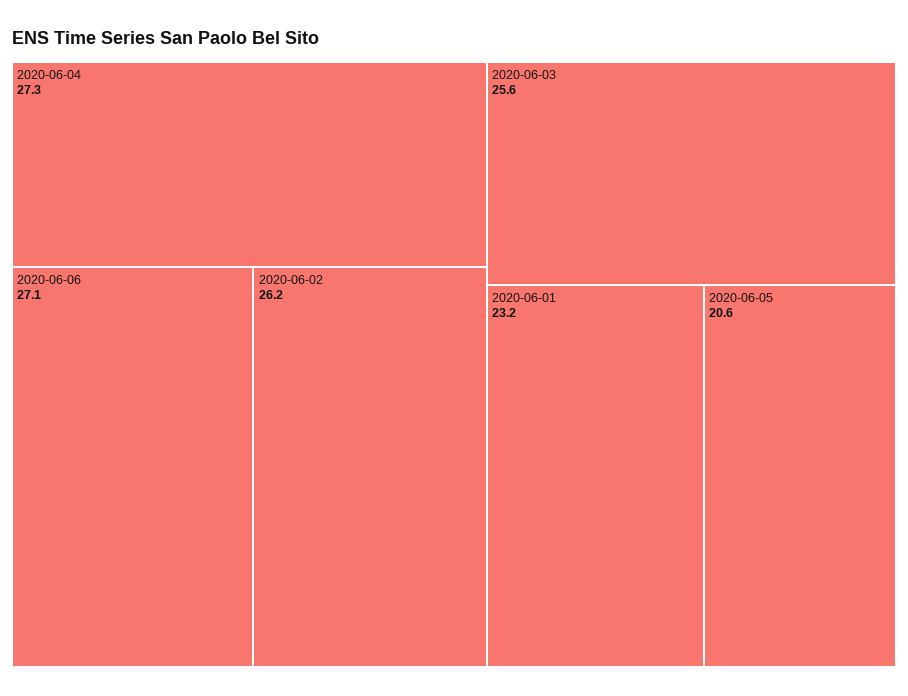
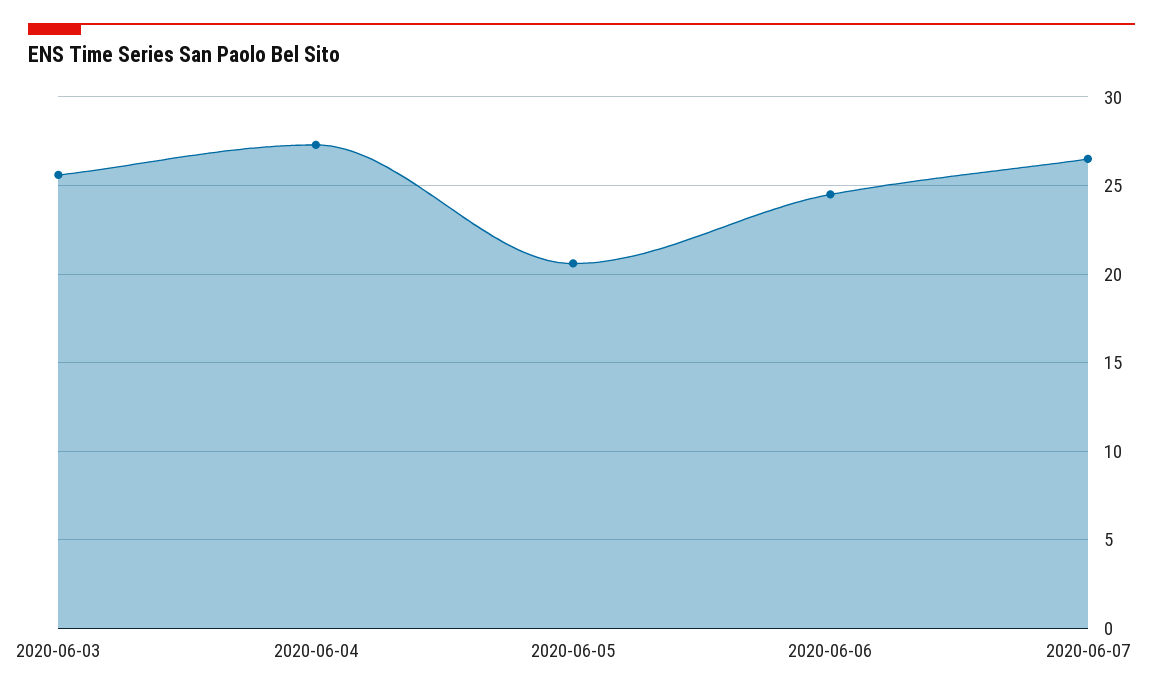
2020-06-06: 27.1 -> 24.5
2020-06-02: 26.2 -> none
2020-06-01: 23.2 -> none
2020-06-07: none -> 26.5

